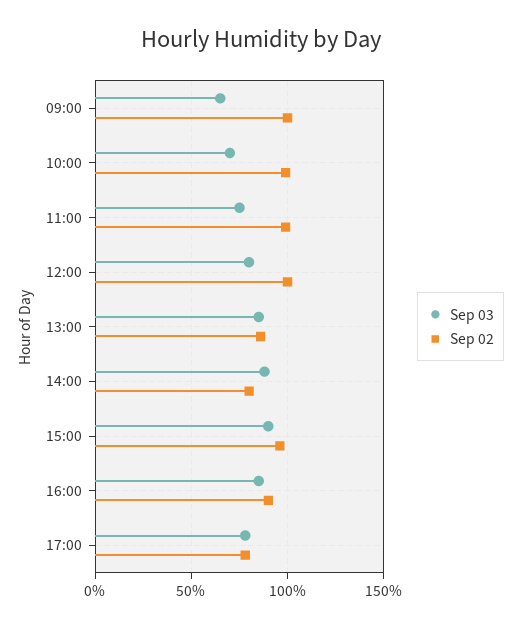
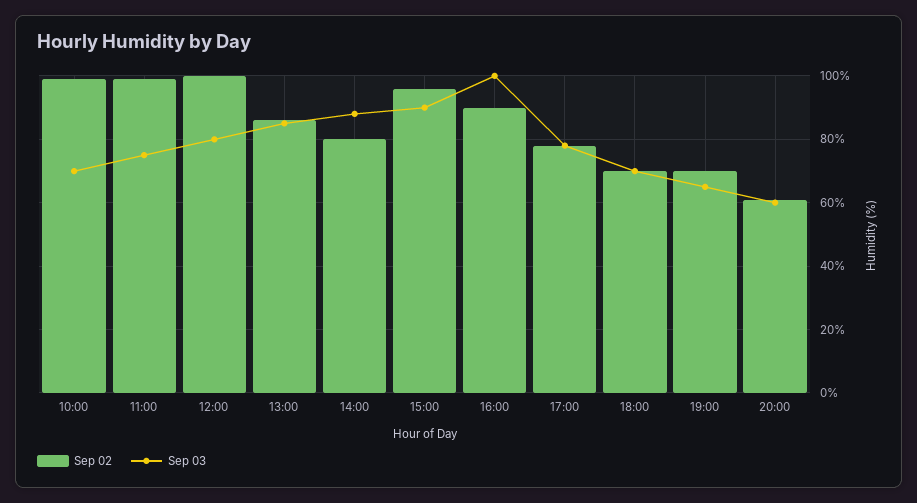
Sep 03, 09:00: 65 -> none
Sep 02, 09:00: 100 -> none
Sep 03, 16:00: 85 -> 100
Sep 02, 18:00: none -> 70
Sep 03, 18:00: none -> 70
Sep 02, 19:00: none -> 70
Sep 03, 19:00: none -> 65
Sep 02, 20:00: none -> 60
Sep 03, 20:00: none -> 60

